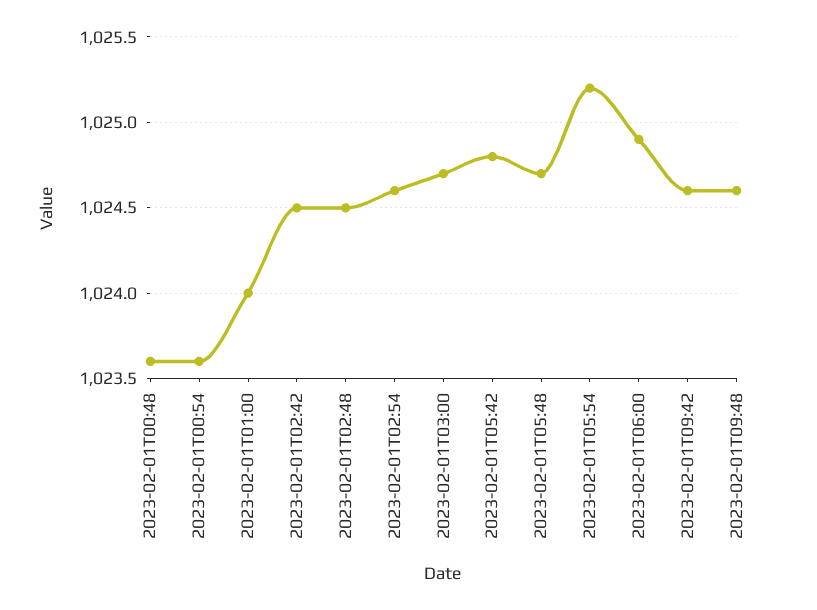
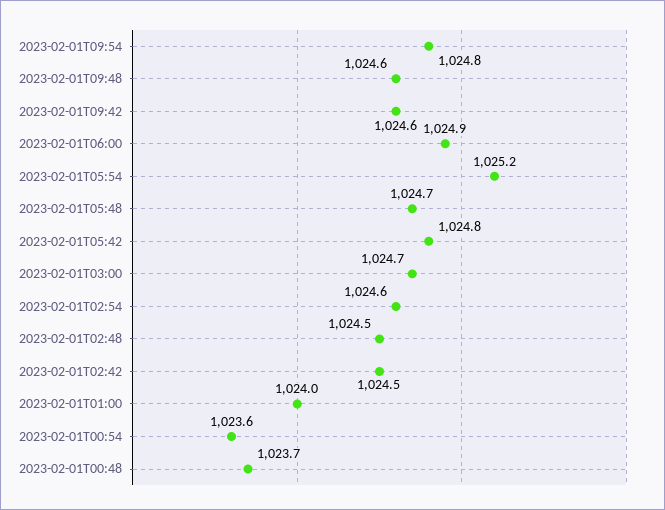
2023-02-01T00:48: 1023.6 -> 1023.7
2023-02-01T09:54: none -> 1024.8

